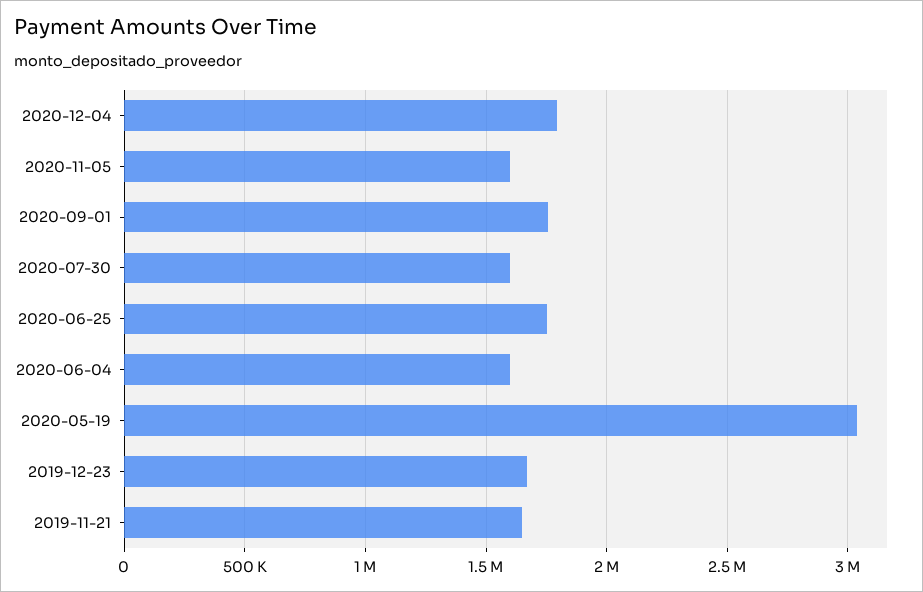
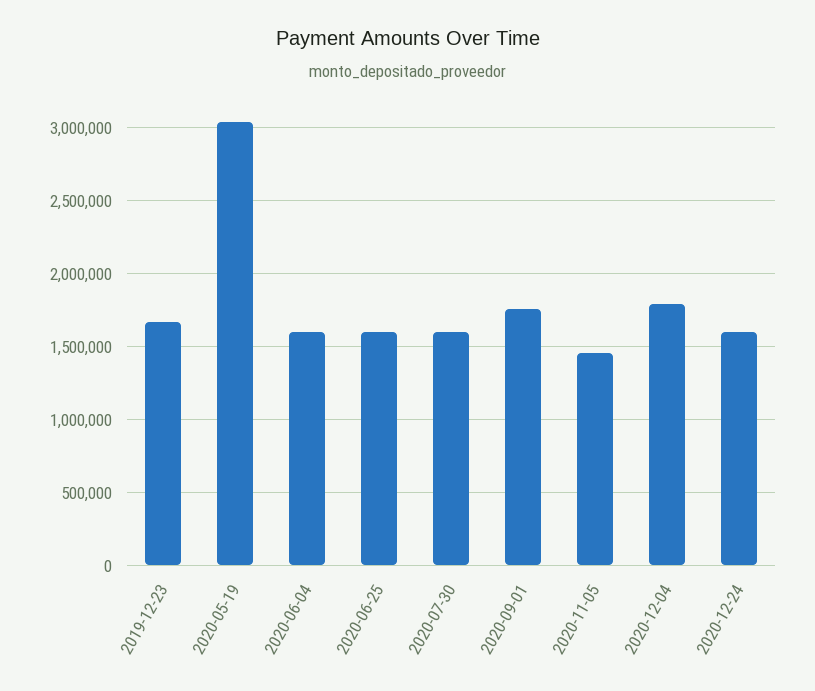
2020-11-05: 1600000 -> 1450000
2020-06-25: 1750000 -> 1600000
2019-11-21: 1650000 -> none
2020-12-24: none -> 1600000

